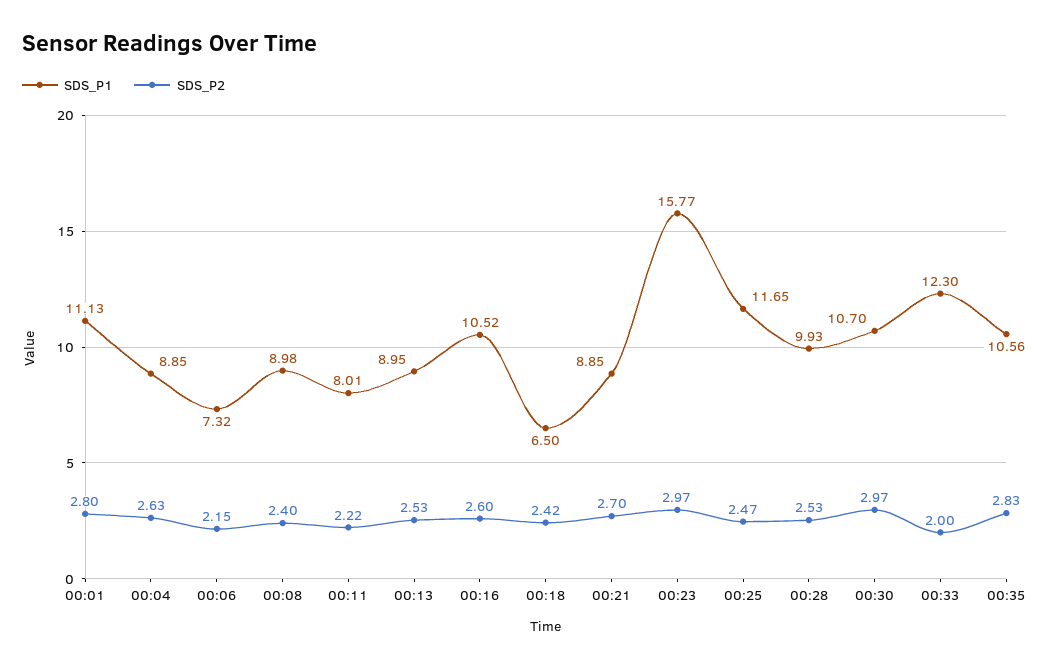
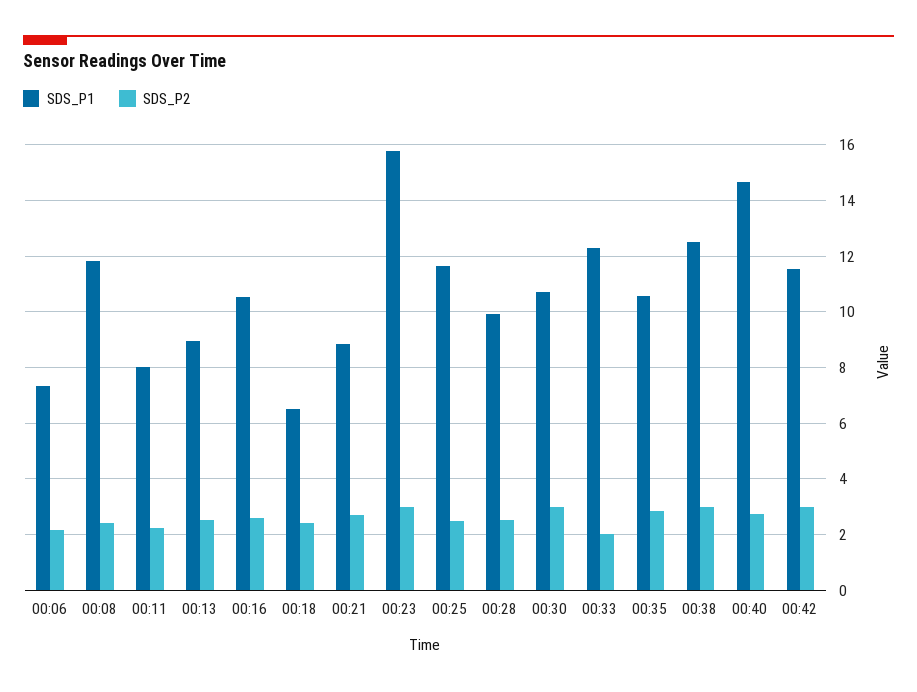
SDS_P1, 00:01: 11.13 -> none
SDS_P2, 00:01: 2.8 -> none
SDS_P1, 00:04: 8.85 -> none
SDS_P2, 00:04: 2.63 -> none
SDS_P1, 00:08: 8.98 -> 11.75
SDS_P1, 00:38: none -> 12.5
SDS_P2, 00:38: none -> 3
SDS_P1, 00:40: none -> 14.75
SDS_P2, 00:40: none -> 2.75
SDS_P1, 00:42: none -> 11.5
SDS_P2, 00:42: none -> 3

